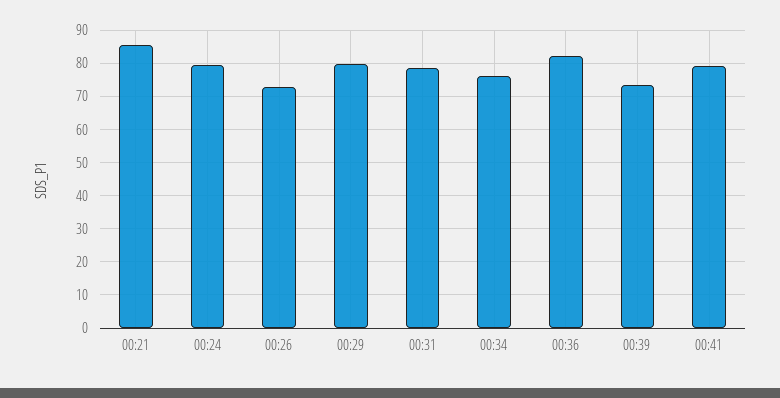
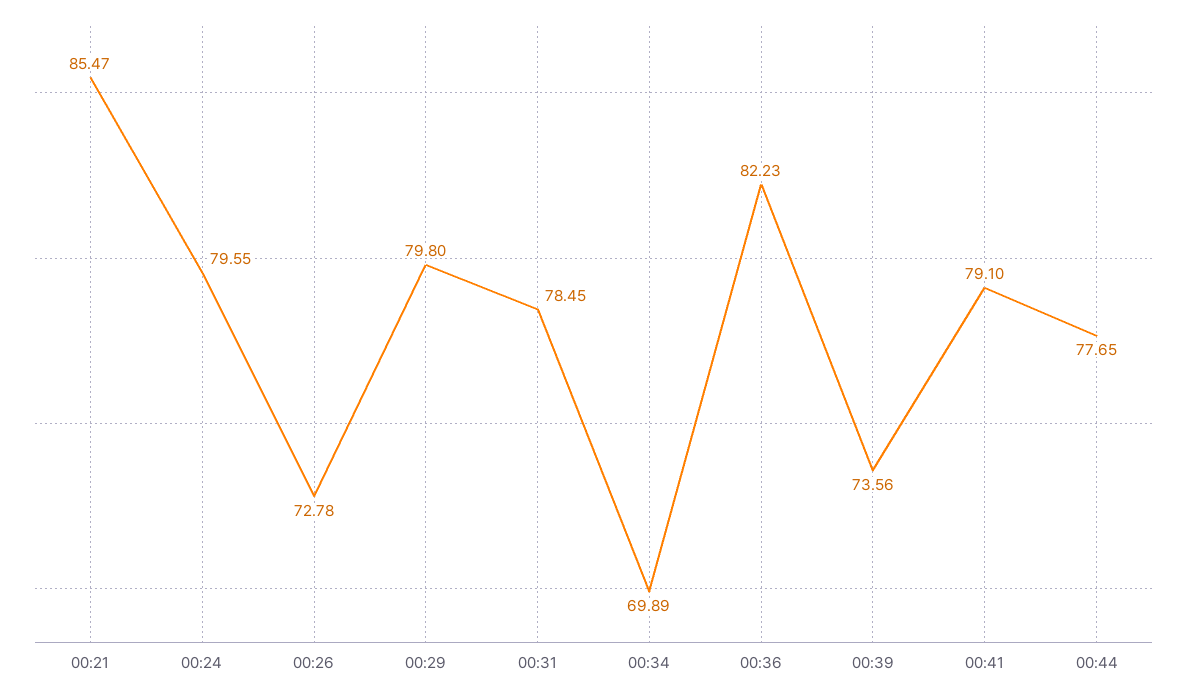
00:34: 76 -> 69.89
00:44: none -> 77.65

